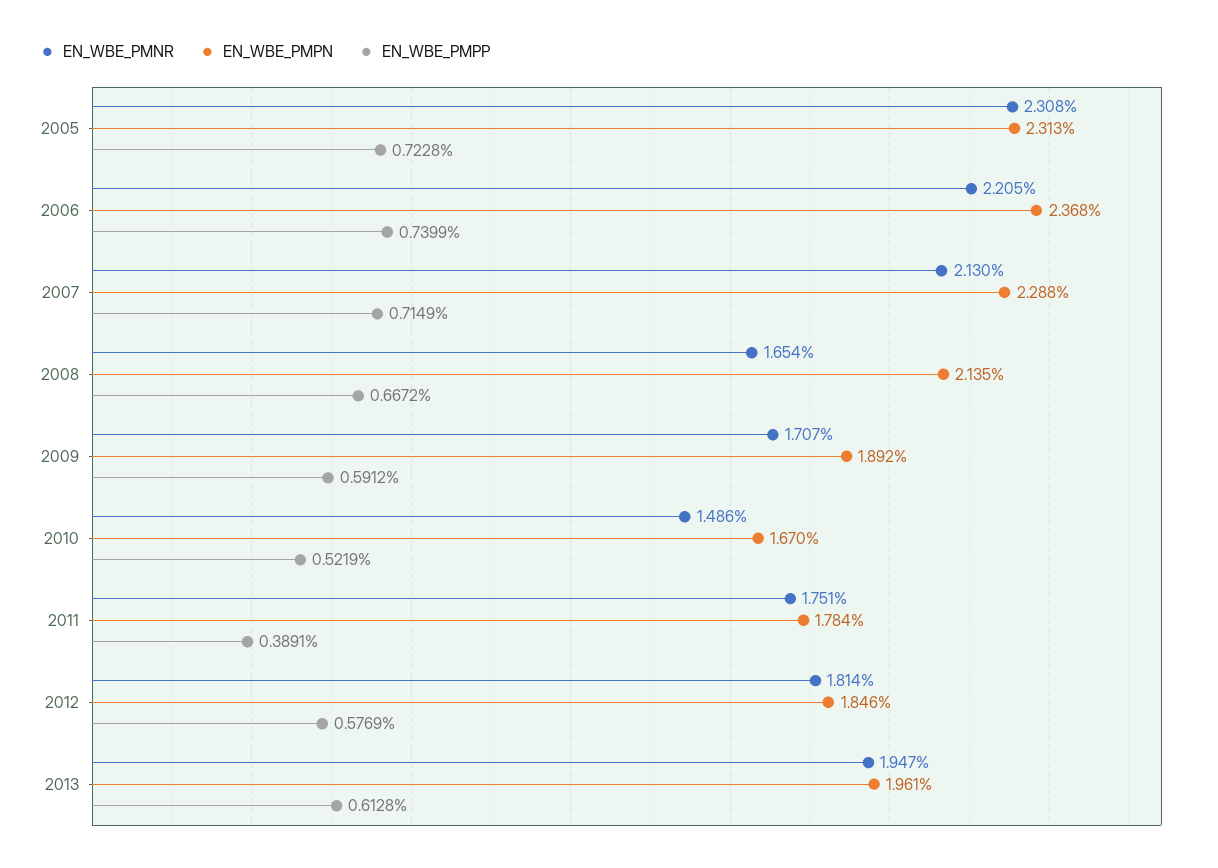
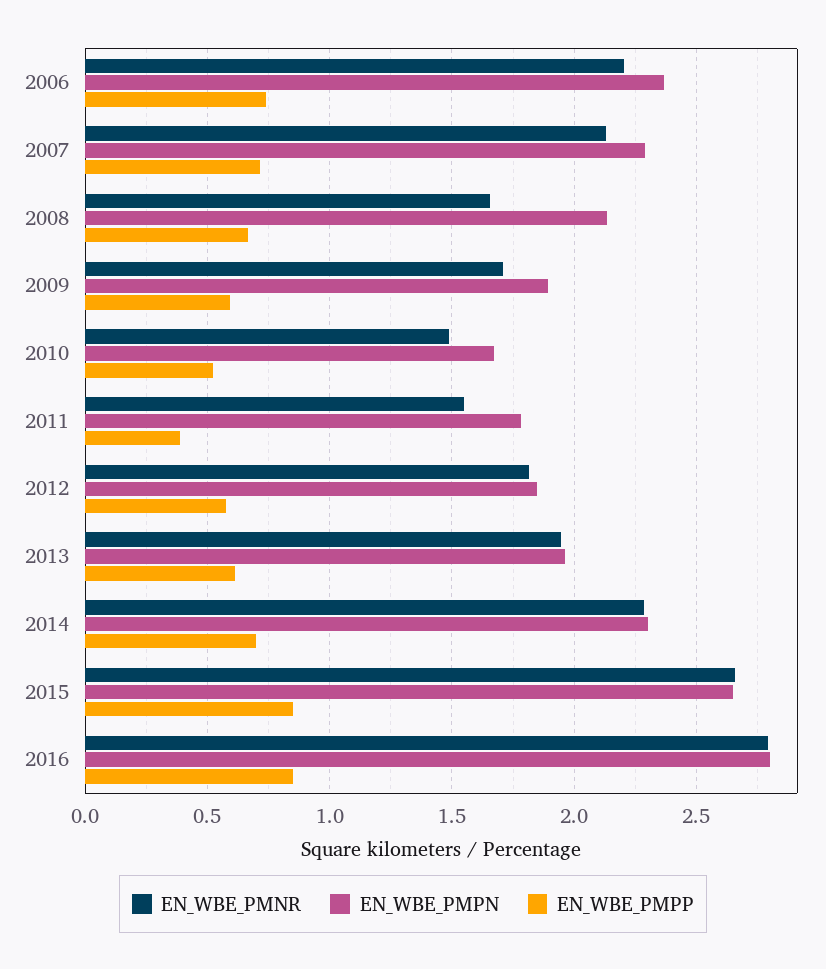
EN_WBE_PMNR, 2005: 2.308 -> none
EN_WBE_PMPN, 2005: 2.313 -> none
EN_WBE_PMPP, 2005: 0.7228 -> none
EN_WBE_PMNR, 2011: 1.751 -> 1.55
EN_WBE_PMNR, 2014: none -> 2.3
EN_WBE_PMPN, 2014: none -> 2.3
EN_WBE_PMPP, 2014: none -> 0.7
EN_WBE_PMNR, 2015: none -> 2.65
EN_WBE_PMPN, 2015: none -> 2.65
EN_WBE_PMPP, 2015: none -> 0.85
EN_WBE_PMNR, 2016: none -> 2.8
EN_WBE_PMPN, 2016: none -> 2.8
EN_WBE_PMPP, 2016: none -> 0.85

